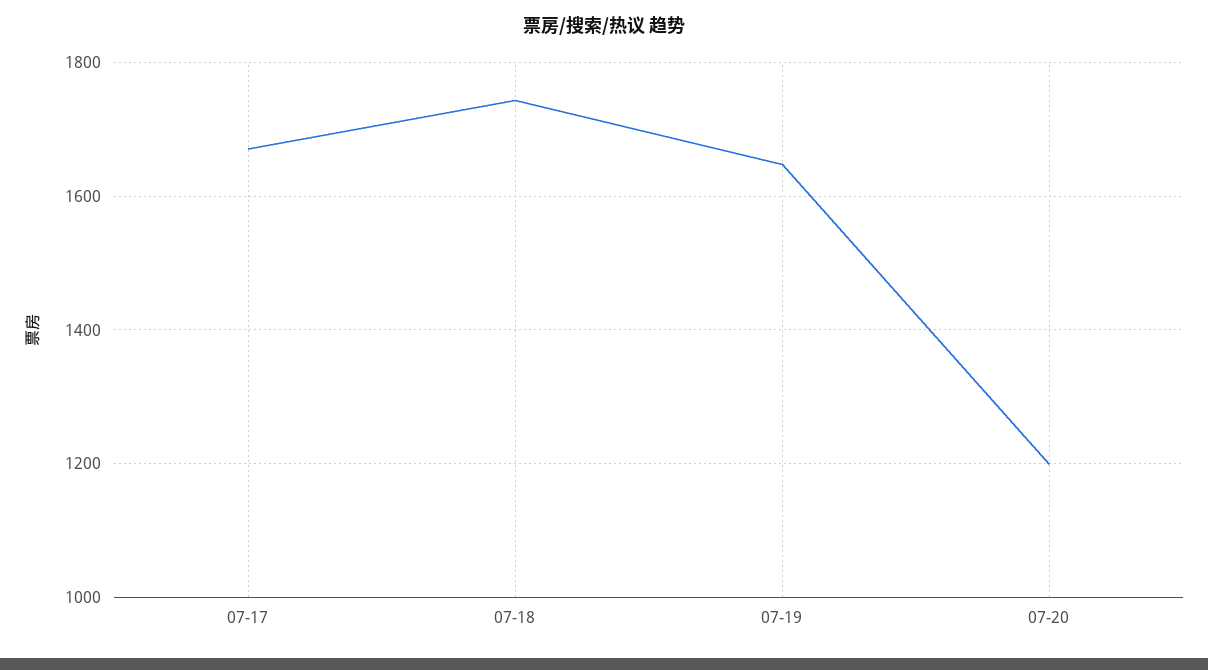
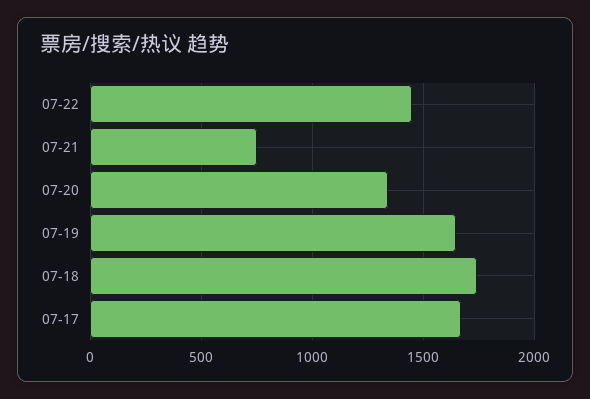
07-20: 1200 -> 1350
07-22: none -> 1450
07-21: none -> 750

